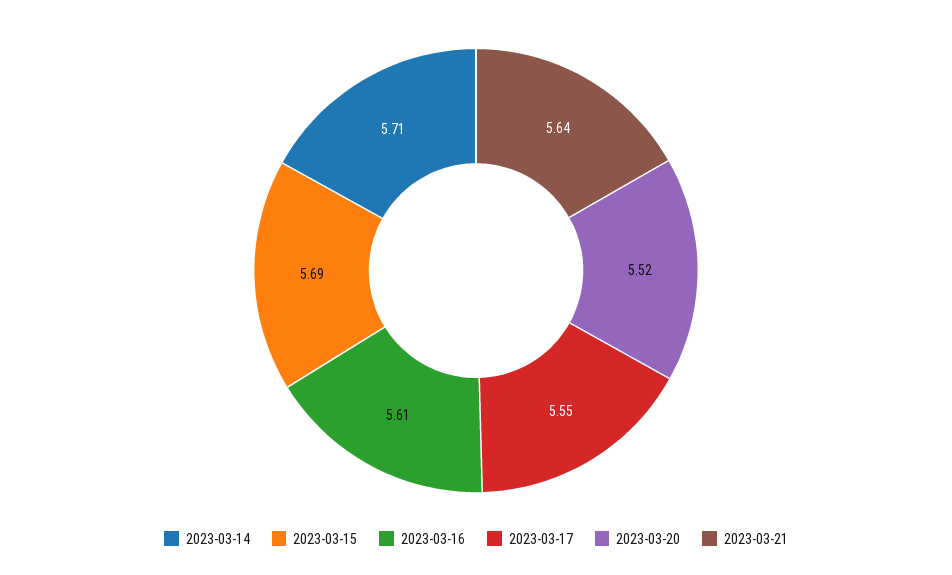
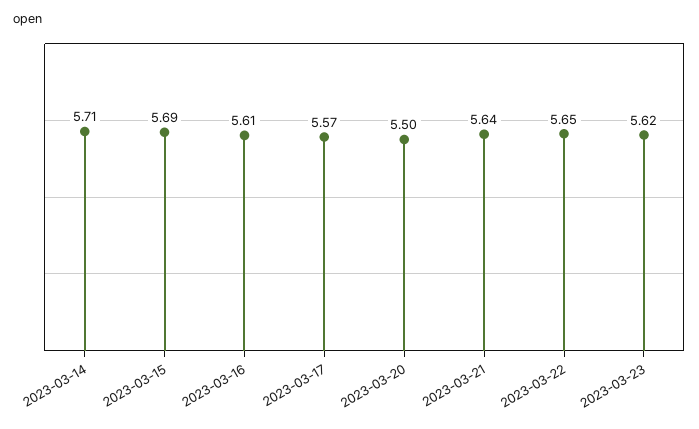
2023-03-17: 5.55 -> 5.57
2023-03-20: 5.52 -> 5.5
2023-03-22: none -> 5.65
2023-03-23: none -> 5.62

